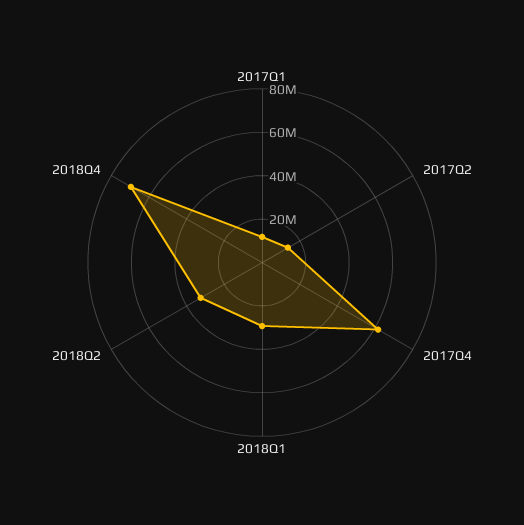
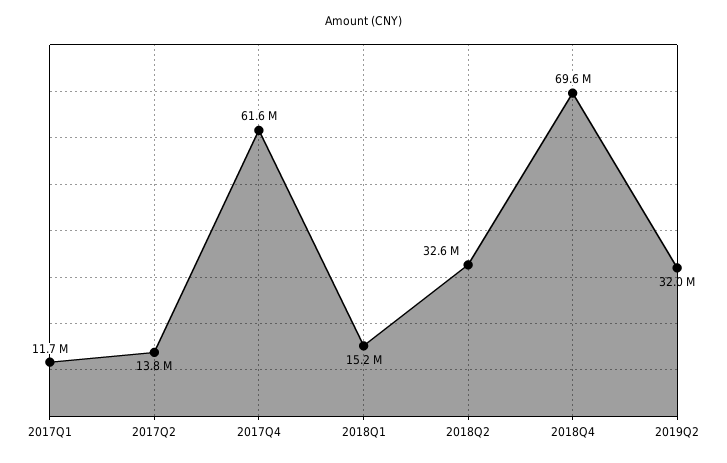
2018Q1: 30000000 -> 15200000
2019Q2: none -> 32000000

